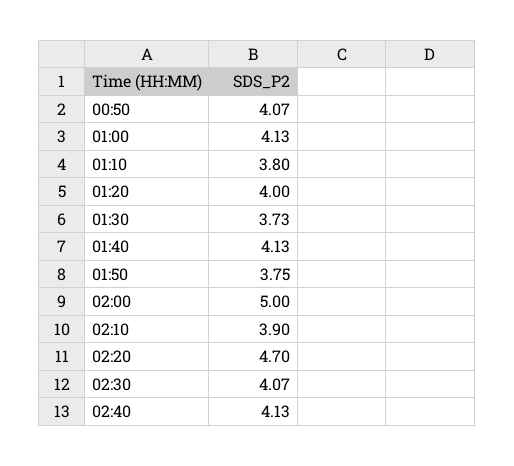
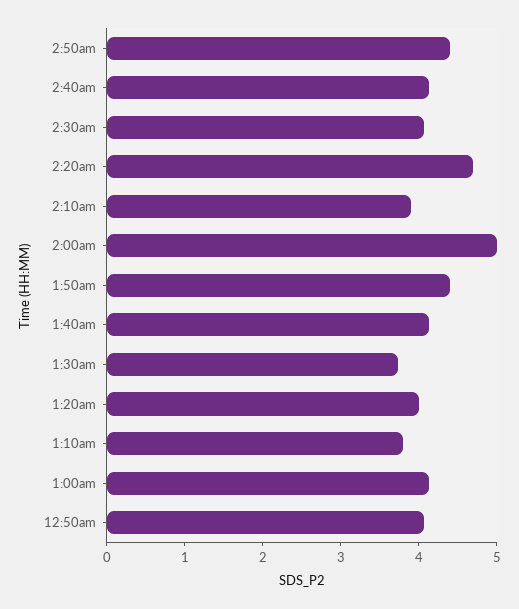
01:50: 3.75 -> 4.4
2:50am: none -> 4.4

